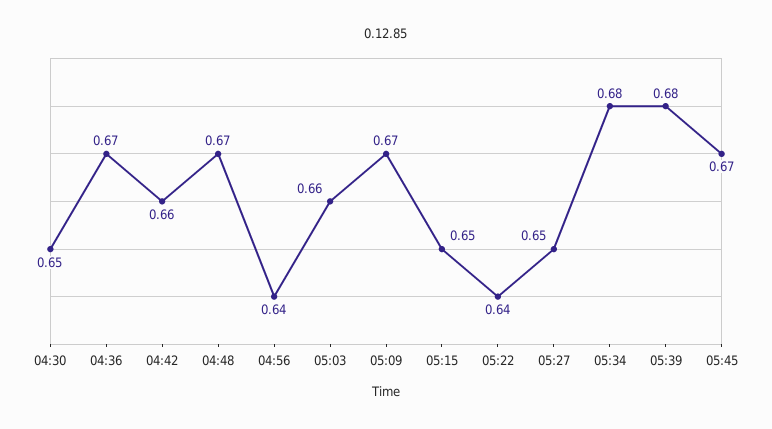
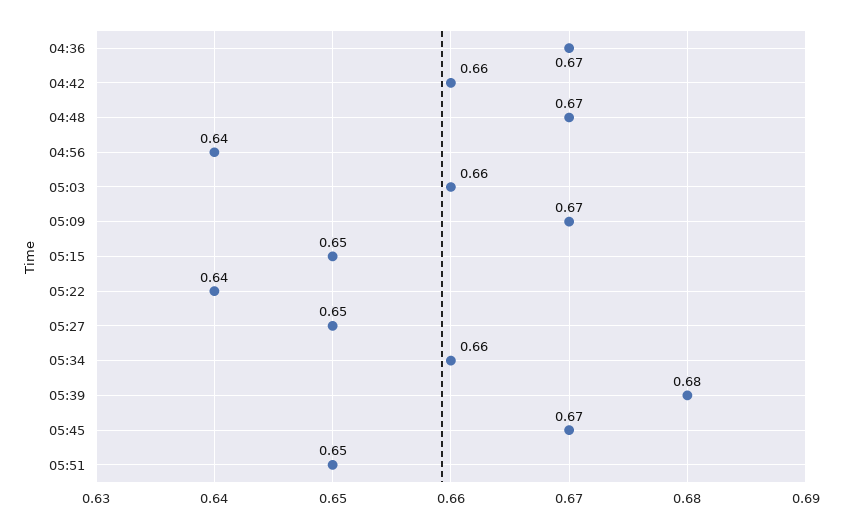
04:30: 0.65 -> none
05:34: 0.68 -> 0.66
05:51: none -> 0.65

